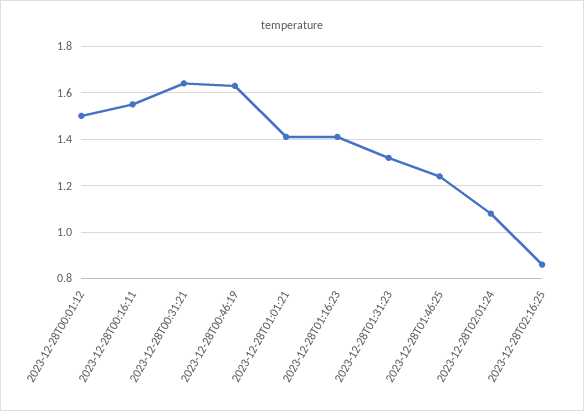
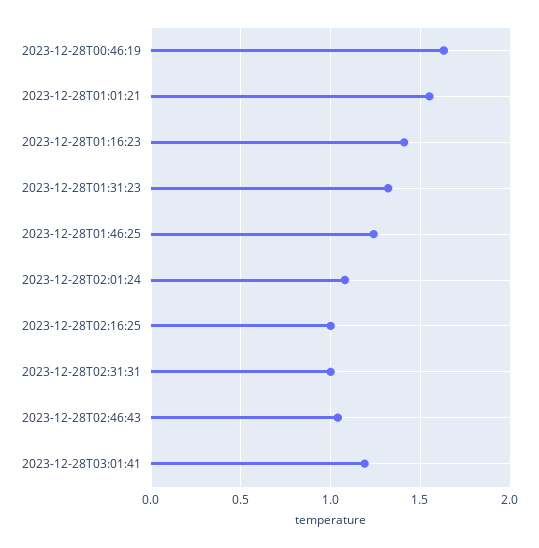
2023-12-28T00:01:12: 1.5 -> none
2023-12-28T00:16:11: 1.55 -> none
2023-12-28T00:31:21: 1.65 -> none
2023-12-28T01:01:21: 1.4 -> 1.55
2023-12-28T02:16:25: 0.85 -> 1
2023-12-28T02:31:31: none -> 1
2023-12-28T02:46:43: none -> 1.05
2023-12-28T03:01:41: none -> 1.2

